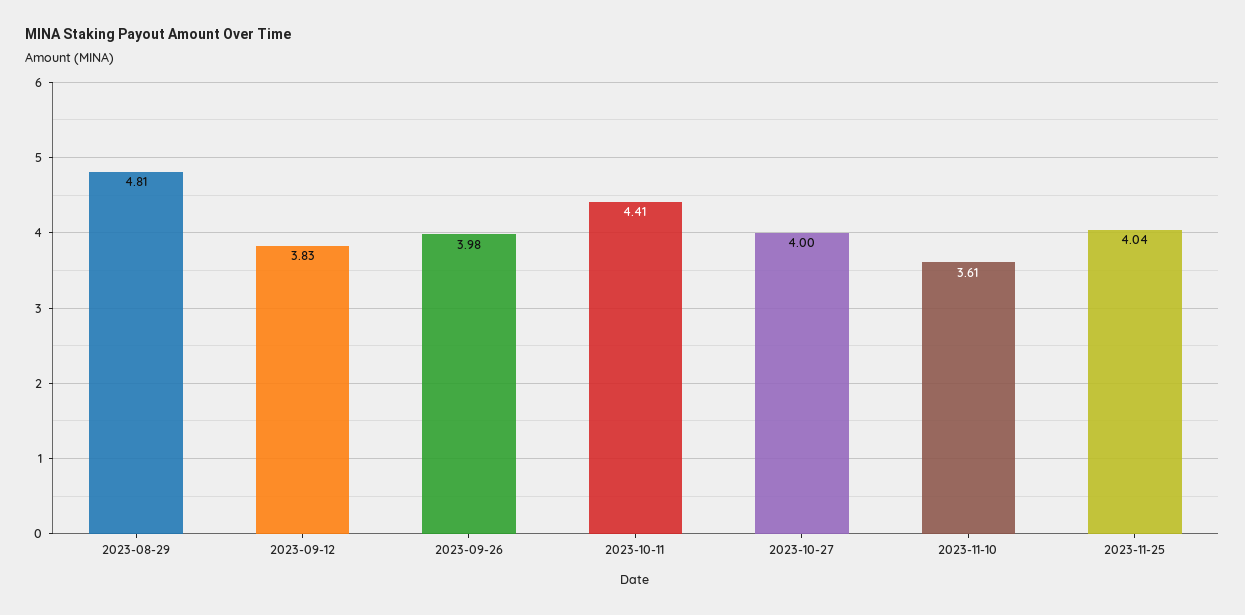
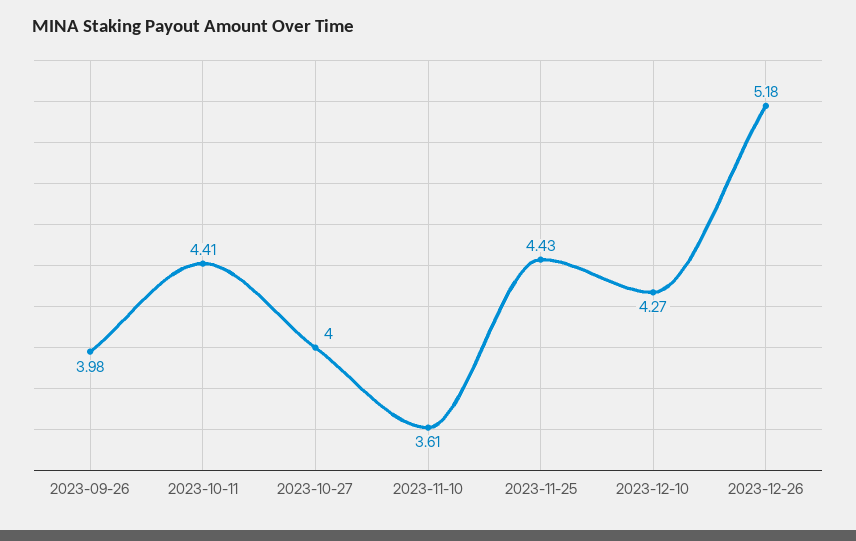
2023-08-29: 4.81 -> none
2023-09-12: 3.83 -> none
2023-11-25: 4.04 -> 4.43
2023-12-10: none -> 4.27
2023-12-26: none -> 5.18

